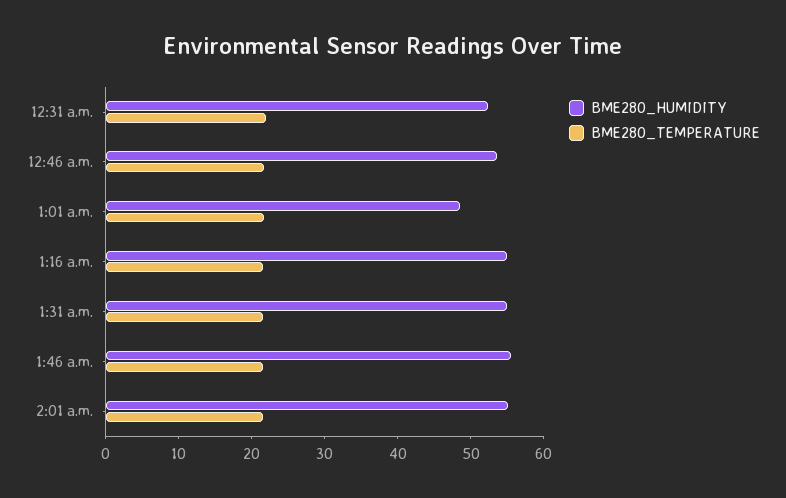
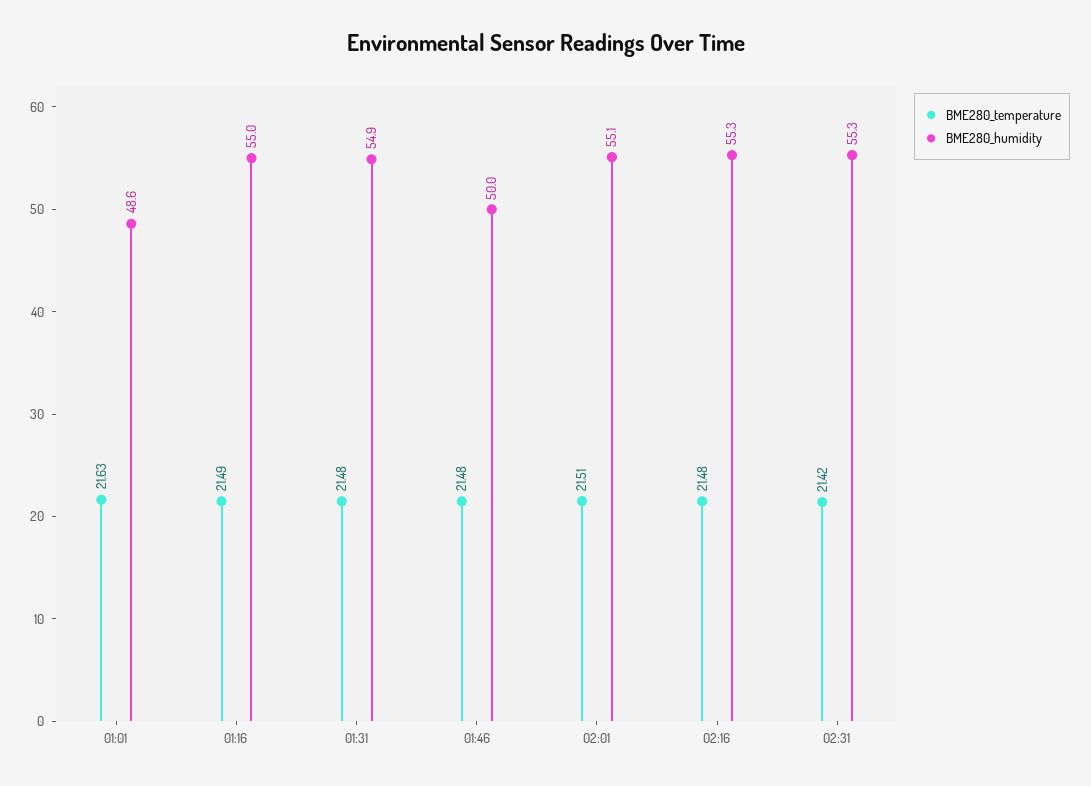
BME280_HUMIDITY, 12:31 a.m.: 52 -> none
BME280_TEMPERATURE, 12:31 a.m.: 22 -> none
BME280_HUMIDITY, 12:46 a.m.: 54 -> none
BME280_TEMPERATURE, 12:46 a.m.: 22 -> none
BME280_HUMIDITY, 1:46 a.m.: 56 -> 50
BME280_TEMPERATURE, 02:16: none -> 21.48
BME280_HUMIDITY, 02:16: none -> 55.3
BME280_TEMPERATURE, 02:31: none -> 21.42
BME280_HUMIDITY, 02:31: none -> 55.3

